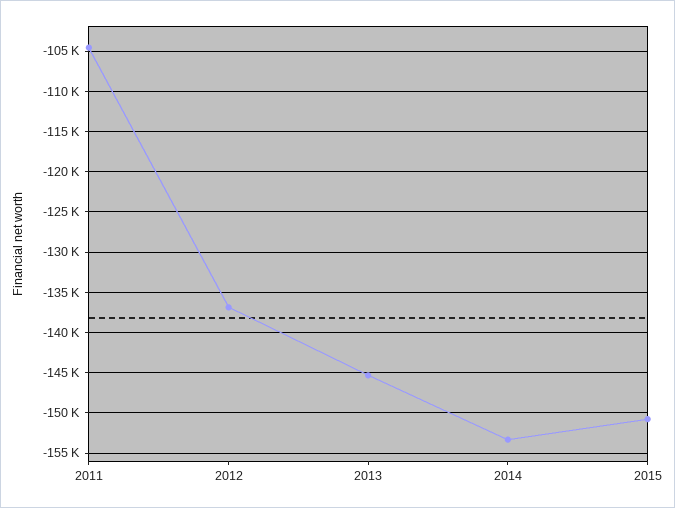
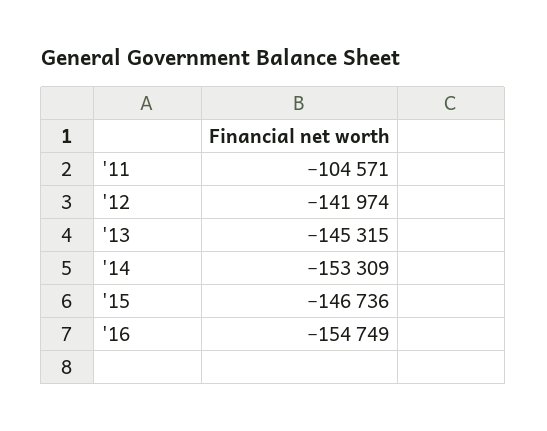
2012: -137000 -> -141974
2015: -151000 -> -146736
'16: none -> -154749

